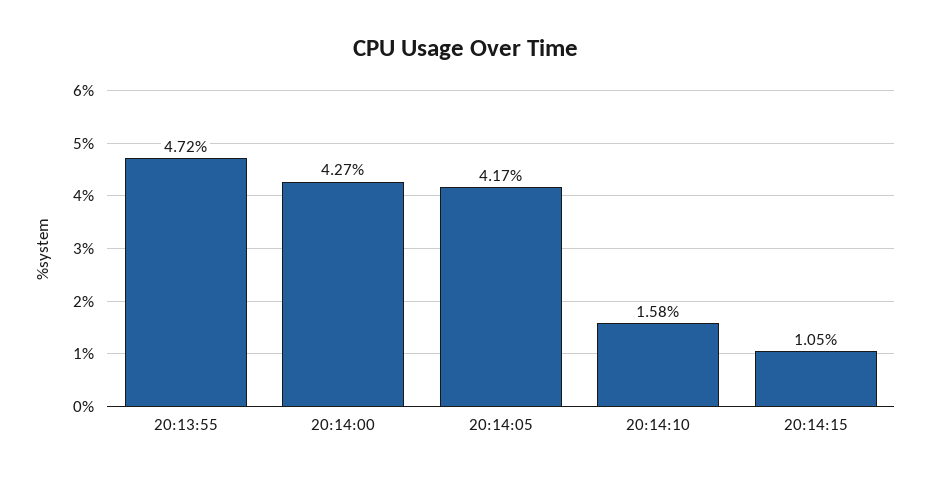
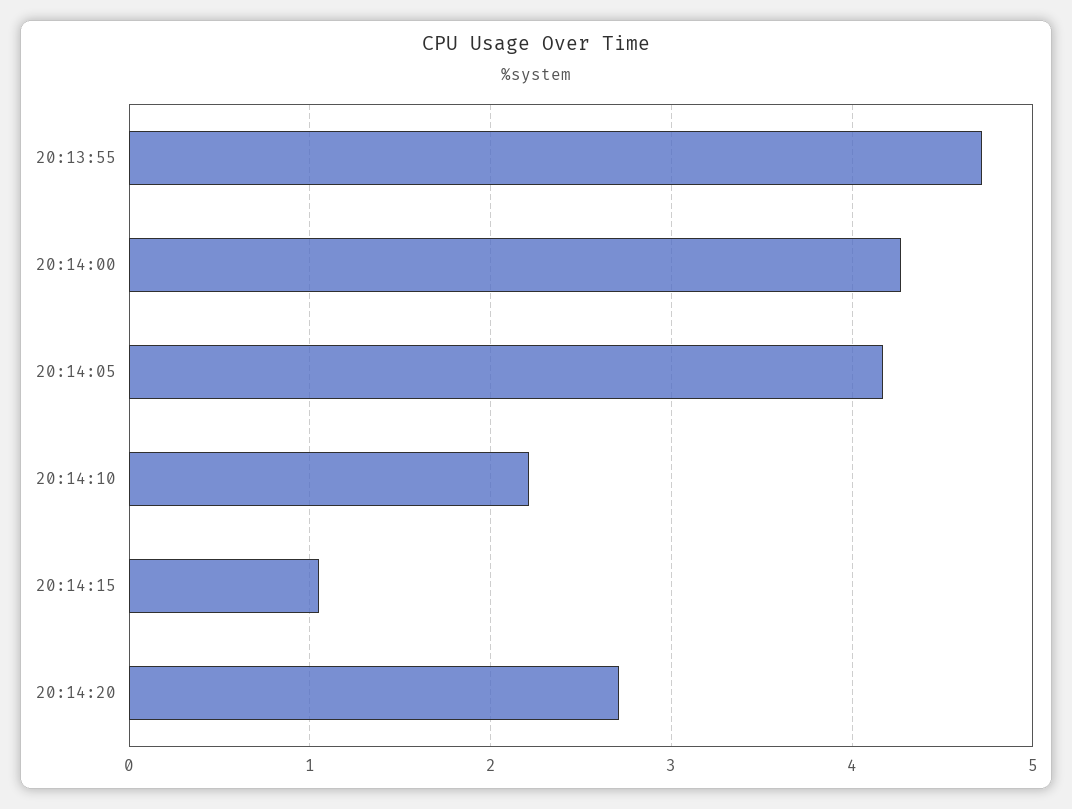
20:14:10: 1.58 -> 2.2
20:14:20: none -> 2.7

